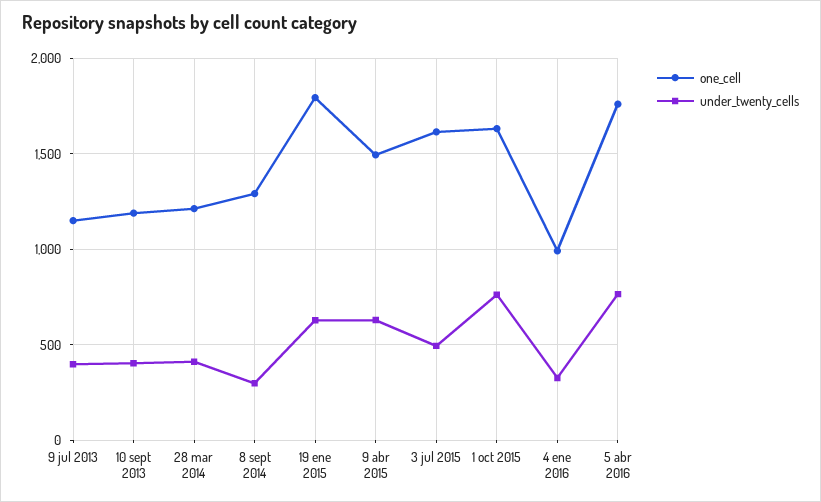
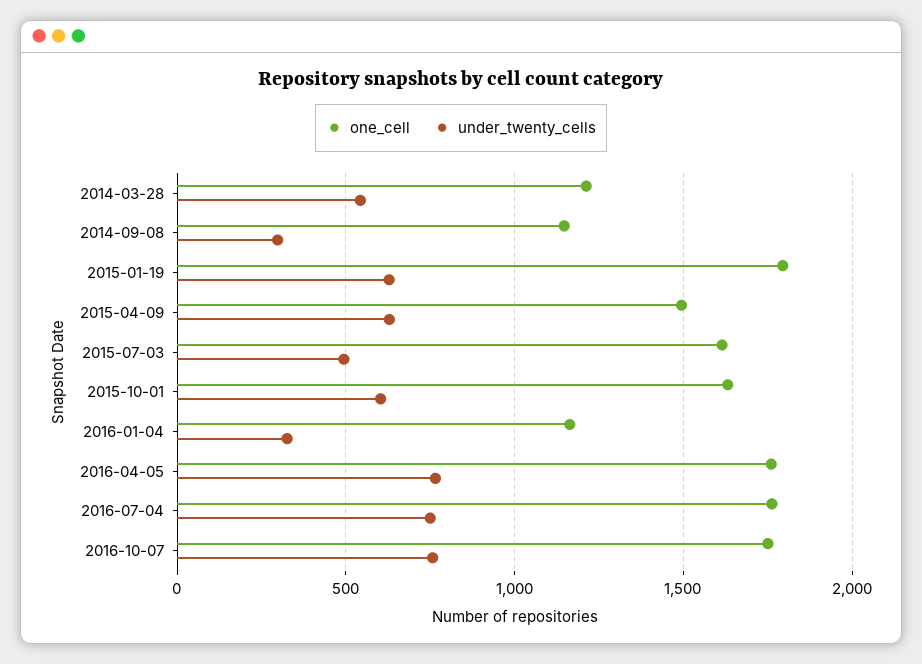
one_cell, 9 jul 2013: 1150 -> none
under_twenty_cells, 9 jul 2013: 400 -> none
one_cell, 10 sept 2013: 1200 -> none
under_twenty_cells, 10 sept 2013: 400 -> none
under_twenty_cells, 28 mar 2014: 400 -> 550
one_cell, 8 sept 2014: 1300 -> 1150
under_twenty_cells, 1 oct 2015: 750 -> 600
one_cell, 4 ene 2016: 1000 -> 1150
one_cell, 2016-07-04: none -> 1750
under_twenty_cells, 2016-07-04: none -> 750
one_cell, 2016-10-07: none -> 1750
under_twenty_cells, 2016-10-07: none -> 750

